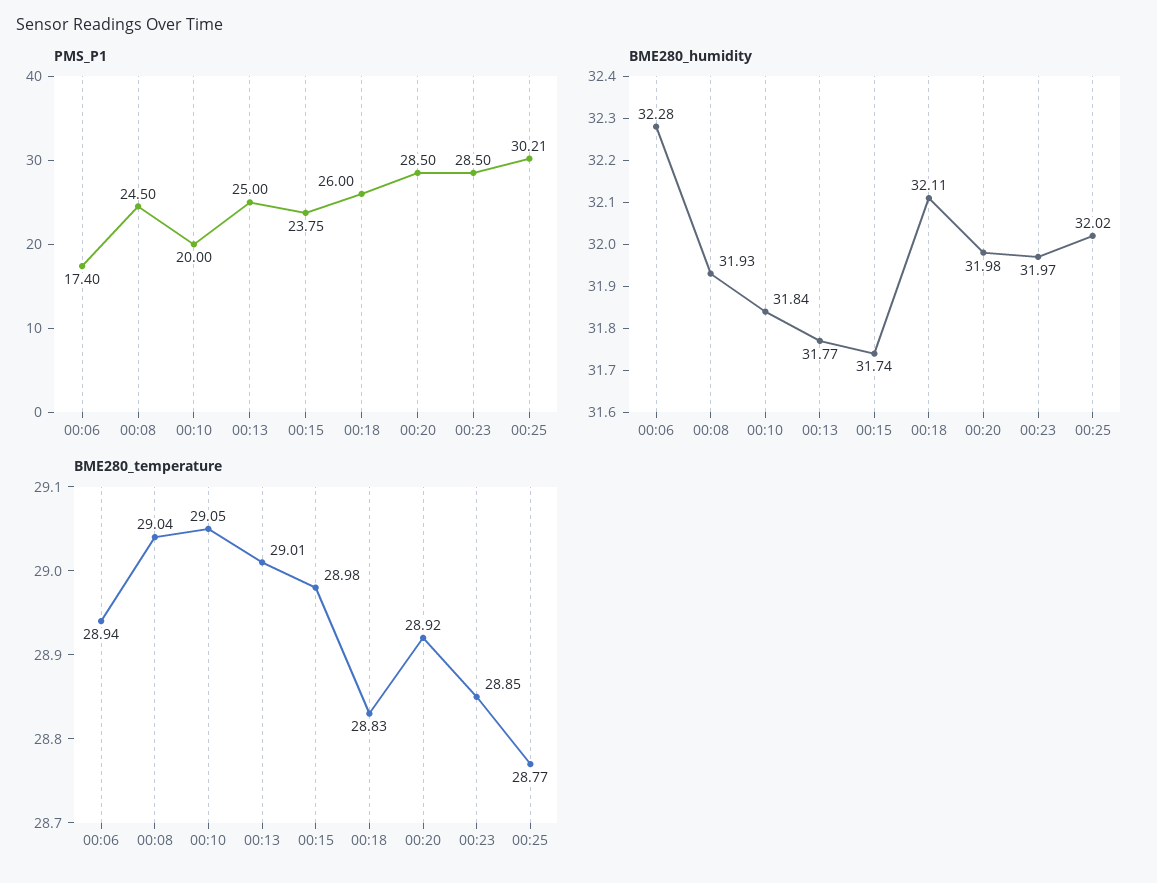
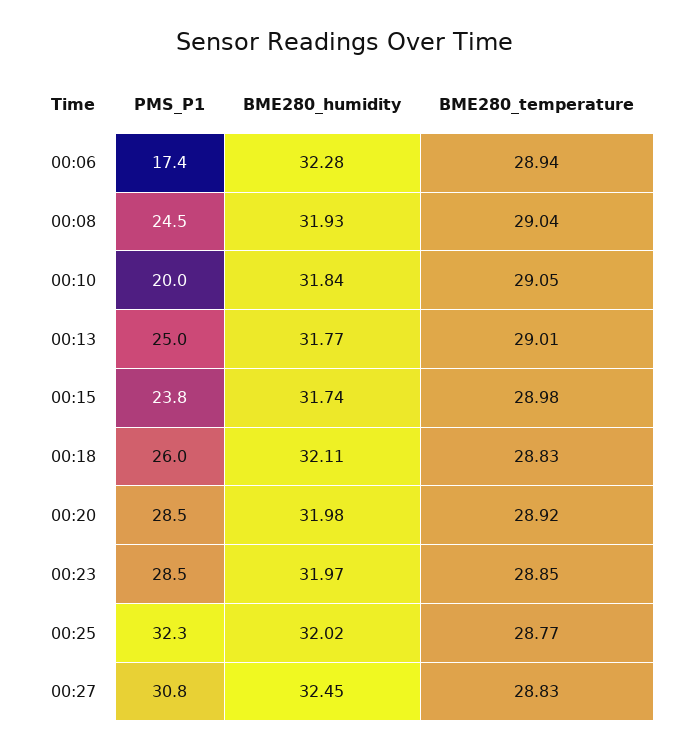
PMS_P1, 00:25: 30.21 -> 32.3
PMS_P1, 00:27: none -> 30.8
BME280_humidity, 00:27: none -> 32.45
BME280_temperature, 00:27: none -> 28.83

